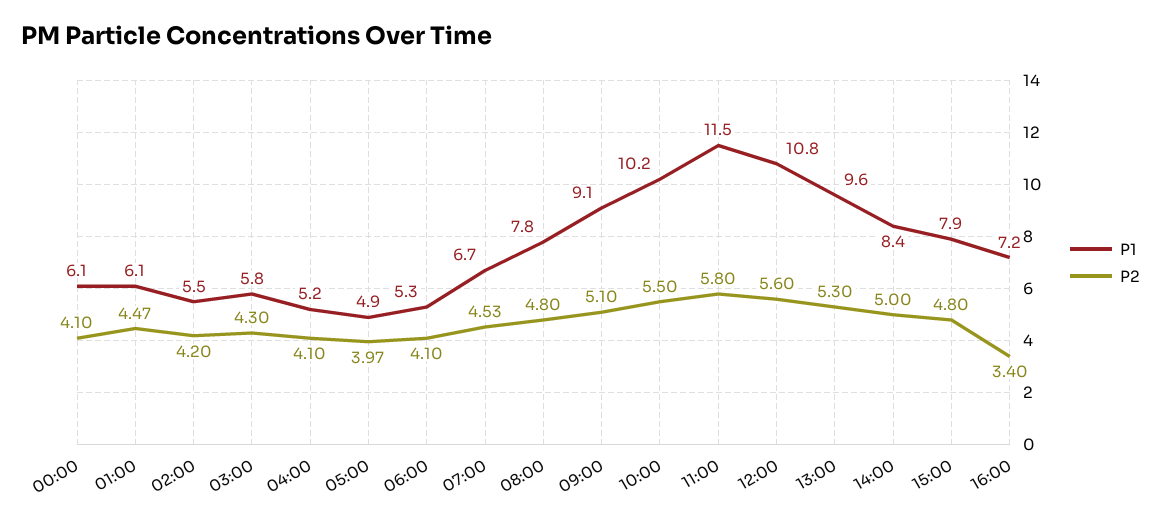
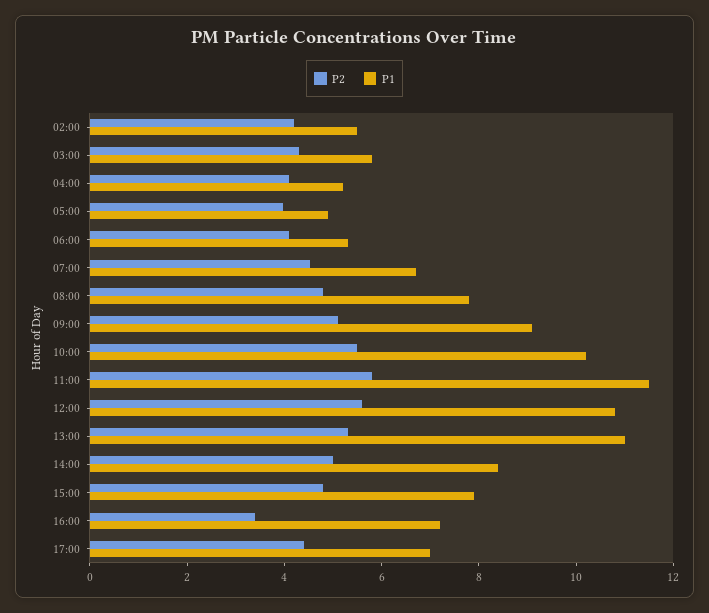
P1, 00:00: 6.1 -> none
P2, 00:00: 4.1 -> none
P1, 01:00: 6.1 -> none
P2, 01:00: 4.47 -> none
P1, 13:00: 9.6 -> 11
P2, 17:00: none -> 4.5
P1, 17:00: none -> 7

